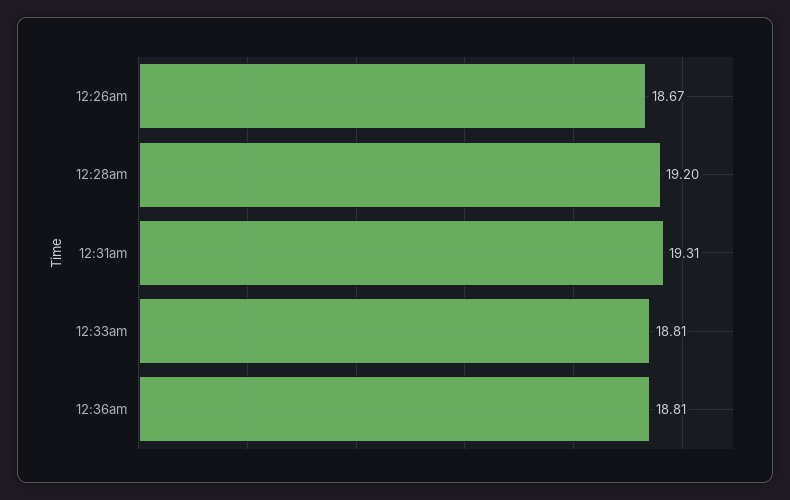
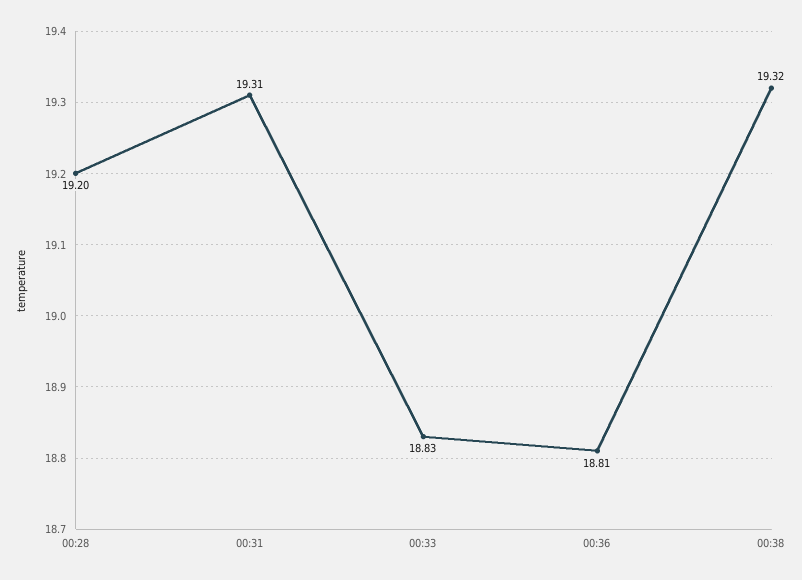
12:26am: 18.67 -> none
12:33am: 18.81 -> 18.83
00:38: none -> 19.32

